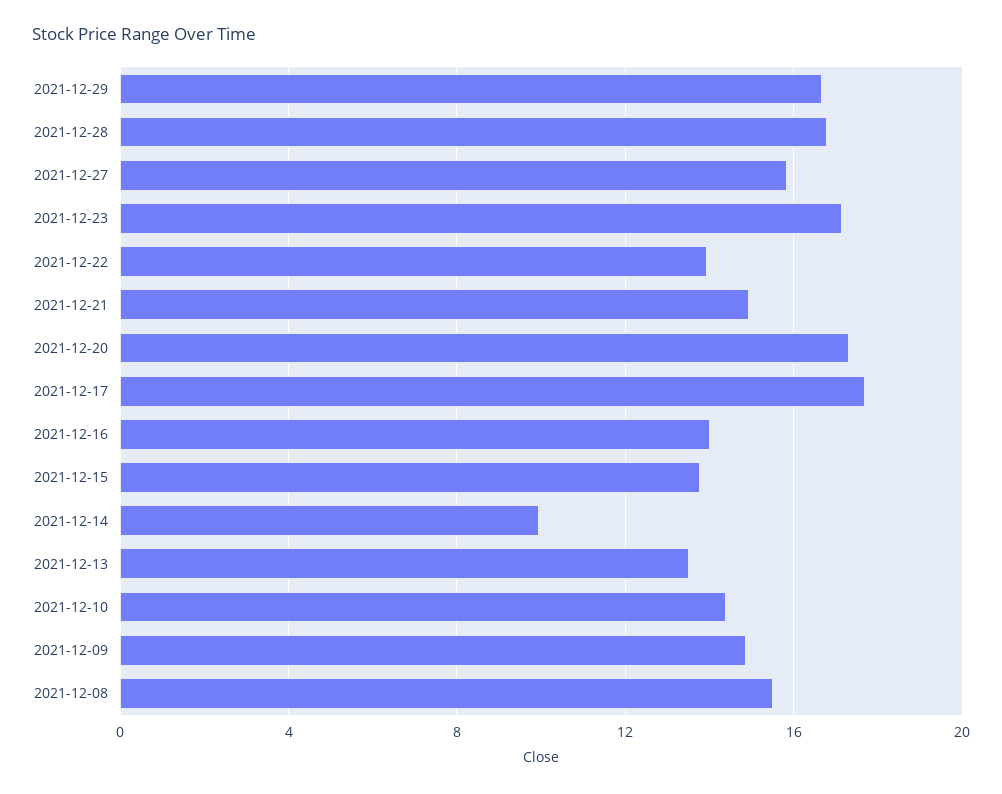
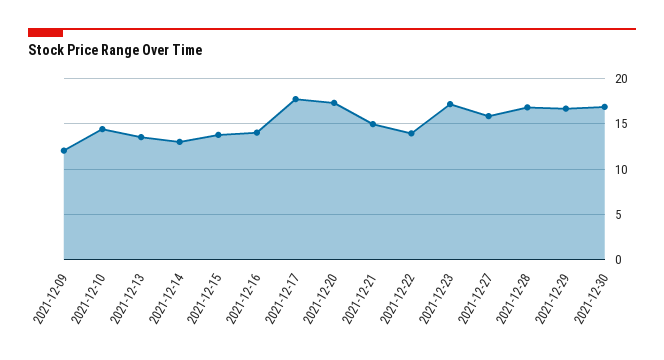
2021-12-14: 10 -> 13
2021-12-09: 15 -> 12
2021-12-08: 15.5 -> none
2021-12-30: none -> 17

